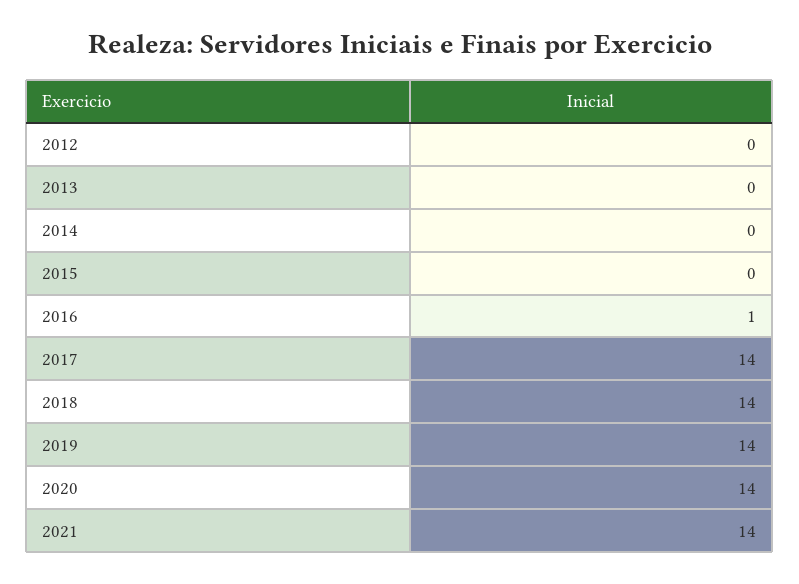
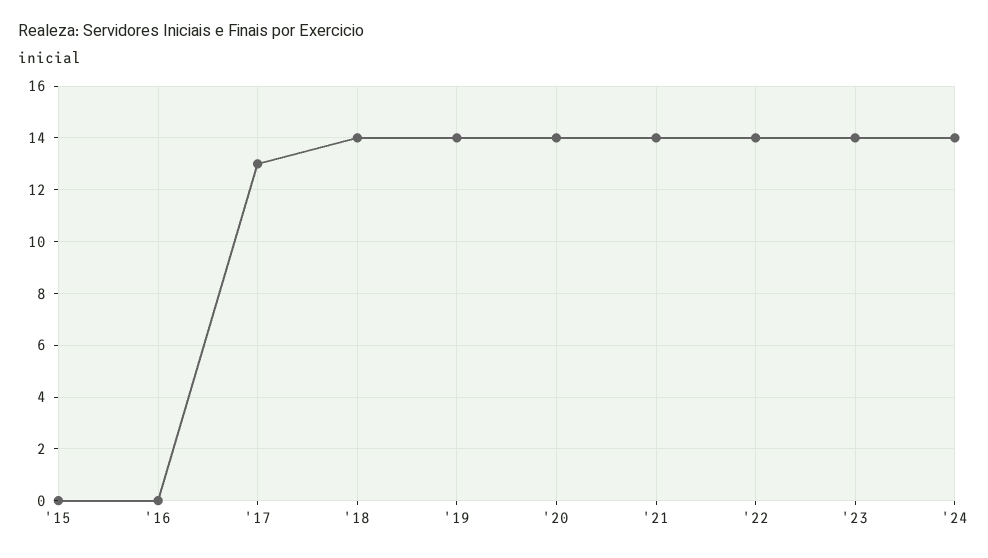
2012: 0 -> none
2013: 0 -> none
2014: 0 -> none
2016: 1 -> 0
2017: 14 -> 13
'22: none -> 14
'23: none -> 14
'24: none -> 14

